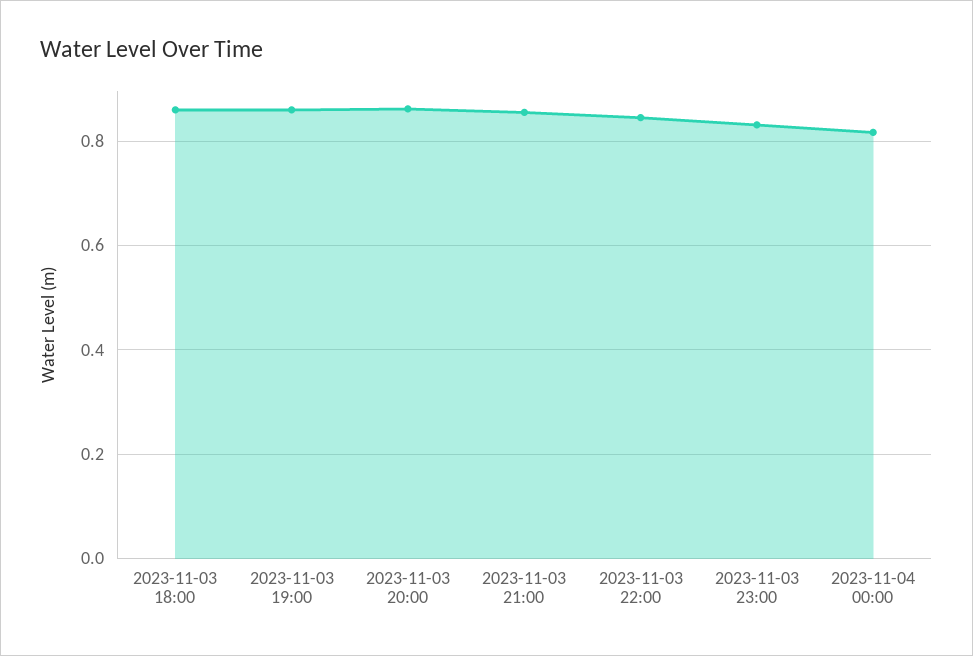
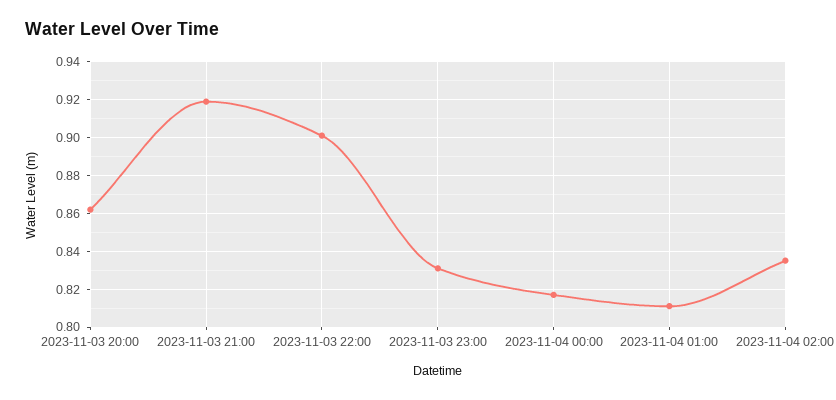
2023-11-03 18:00: 0.86 -> none
2023-11-03 19:00: 0.86 -> none
2023-11-03 21:00: 0.86 -> 0.92
2023-11-03 22:00: 0.84 -> 0.9
2023-11-04 01:00: none -> 0.81
2023-11-04 02:00: none -> 0.835

